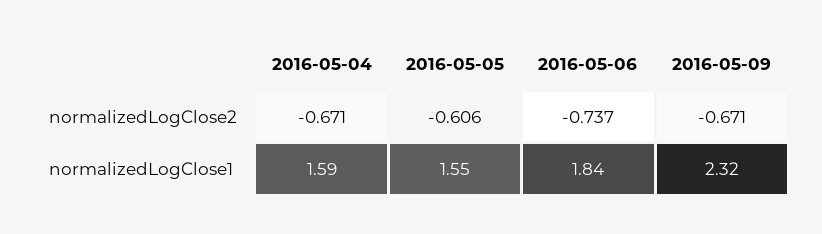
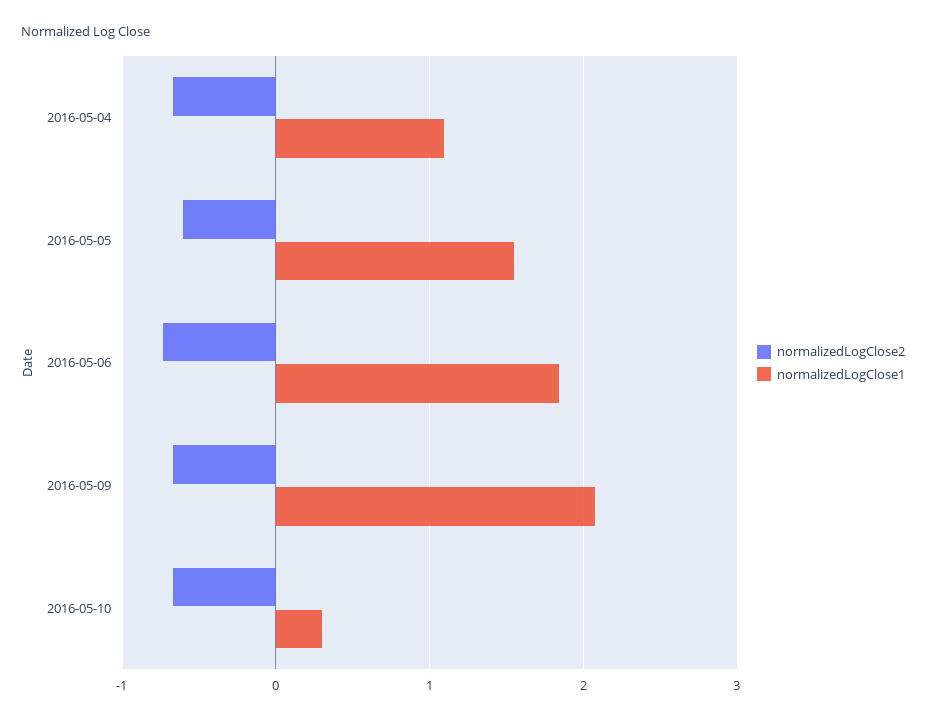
normalizedLogClose1, 2016-05-04: 1.59 -> 1.1
normalizedLogClose1, 2016-05-09: 2.32 -> 2.1
normalizedLogClose2, 2016-05-10: none -> -0.7
normalizedLogClose1, 2016-05-10: none -> 0.3

